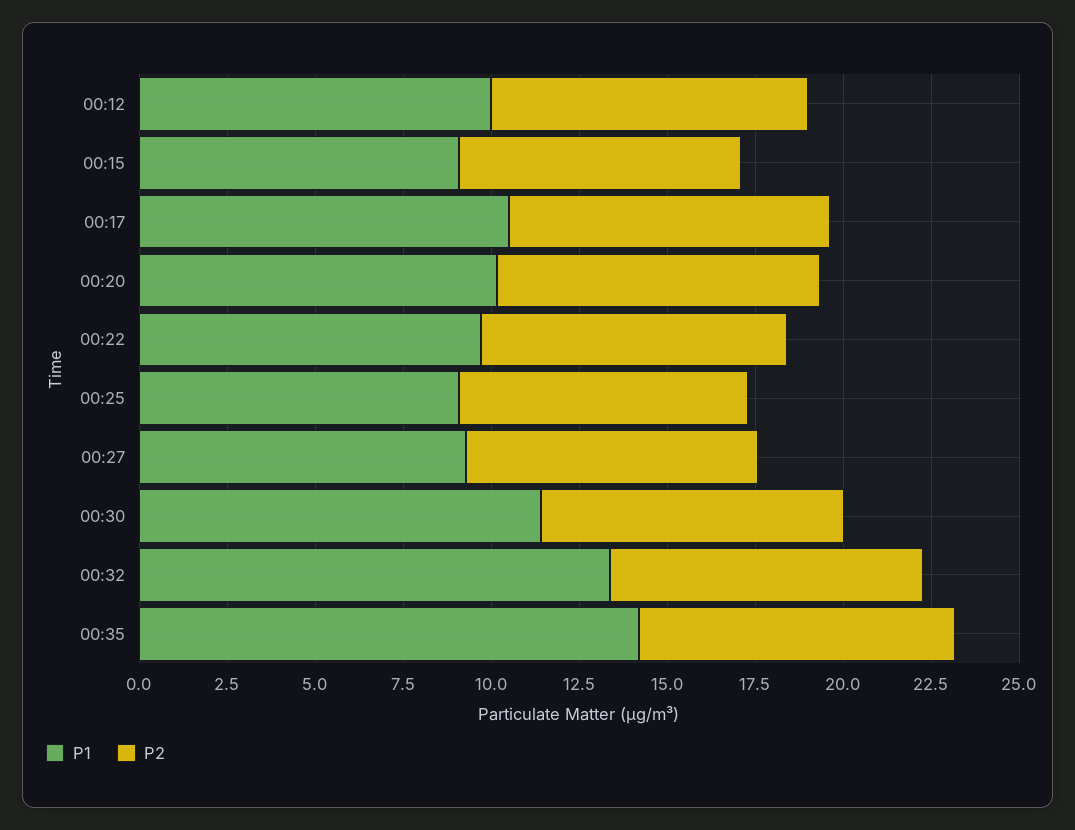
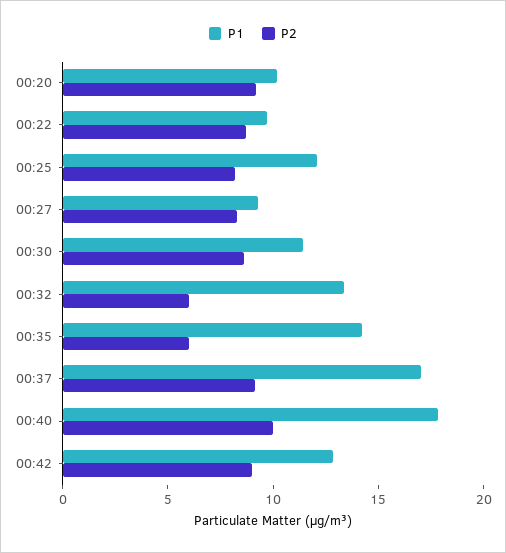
P1, 00:12: 10 -> none
P2, 00:12: 9 -> none
P1, 00:15: 9 -> none
P2, 00:15: 8 -> none
P1, 00:17: 10.5 -> none
P2, 00:17: 9 -> none
P1, 00:25: 9 -> 12
P2, 00:32: 9 -> 6
P2, 00:35: 9 -> 6
P1, 00:37: none -> 17
P2, 00:37: none -> 9
P1, 00:40: none -> 18
P2, 00:40: none -> 10
P1, 00:42: none -> 13
P2, 00:42: none -> 9

